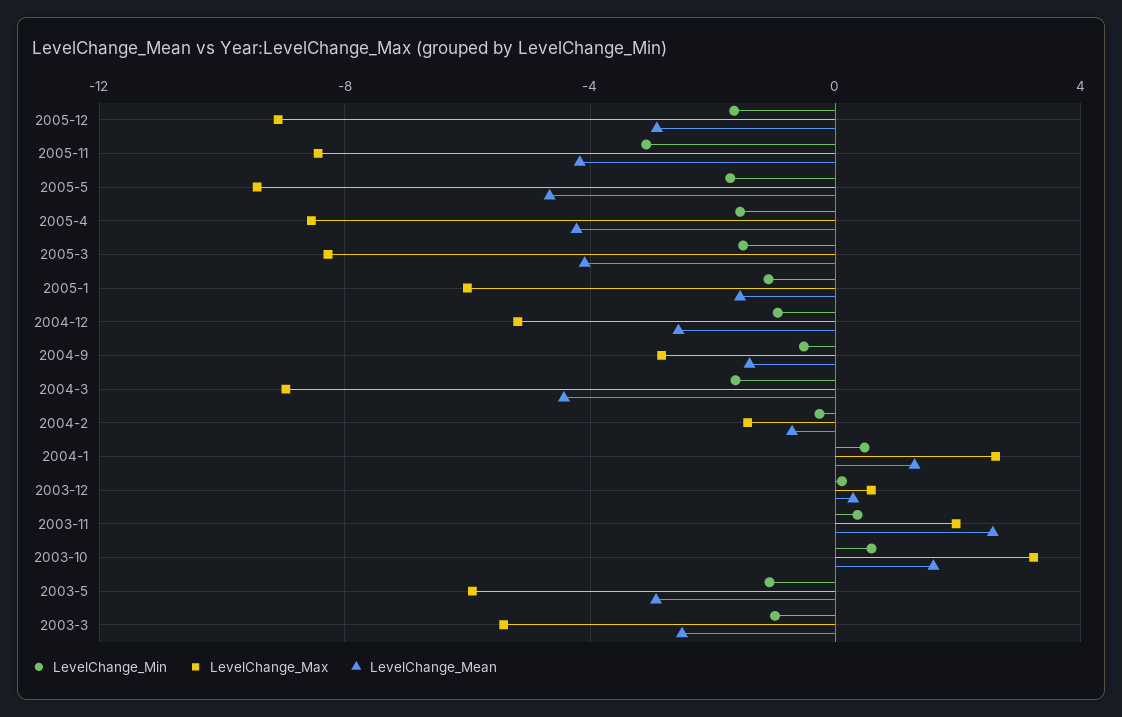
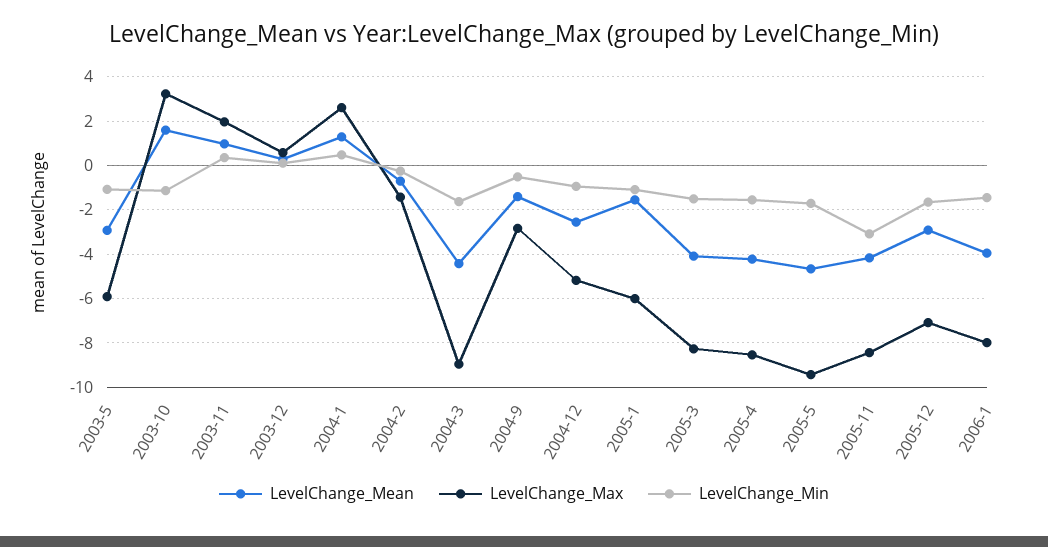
LevelChange_Max, 2005-12: -9 -> -7
LevelChange_Mean, 2003-11: 2.5 -> 1
LevelChange_Min, 2003-10: 0.5 -> -1
LevelChange_Min, 2003-3: -1 -> none
LevelChange_Max, 2003-3: -5.5 -> none
LevelChange_Mean, 2003-3: -2.5 -> none
LevelChange_Mean, 2006-1: none -> -4
LevelChange_Max, 2006-1: none -> -8
LevelChange_Min, 2006-1: none -> -1.5

